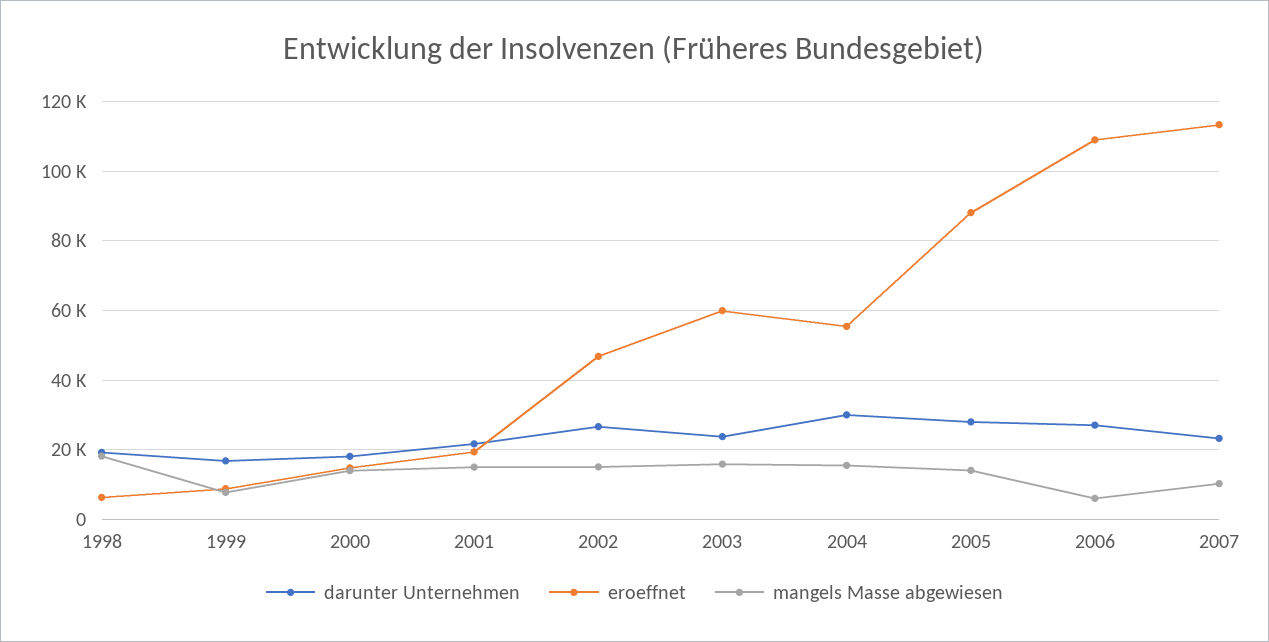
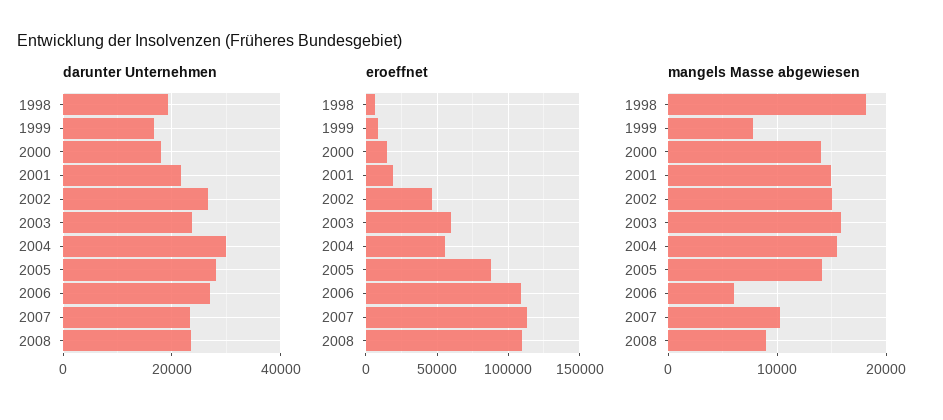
darunter Unternehmen, 2008: none -> 24000
eroeffnet, 2008: none -> 110000
mangels Masse abgewiesen, 2008: none -> 9000

